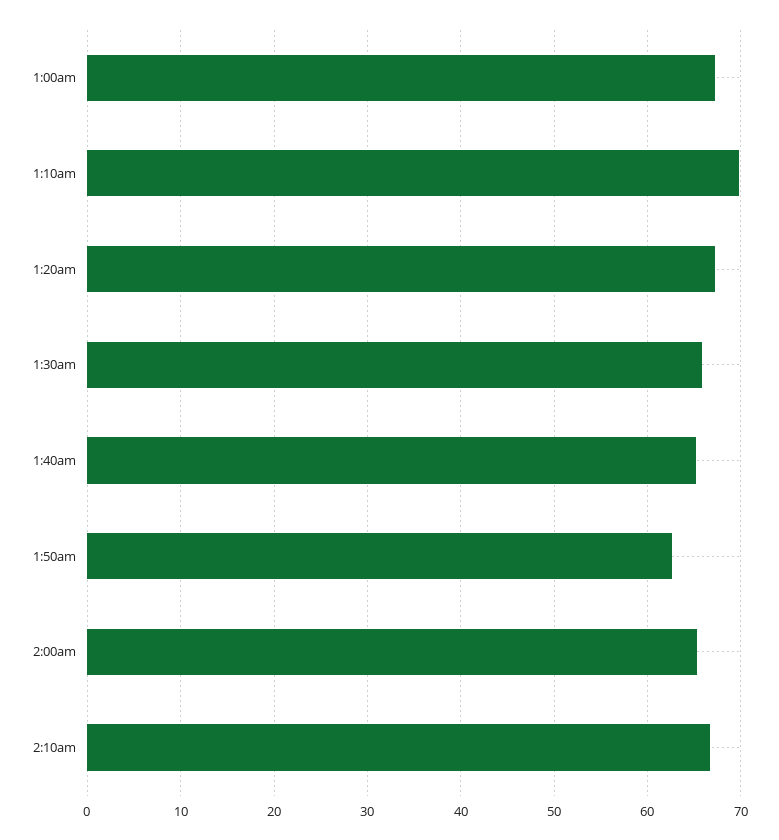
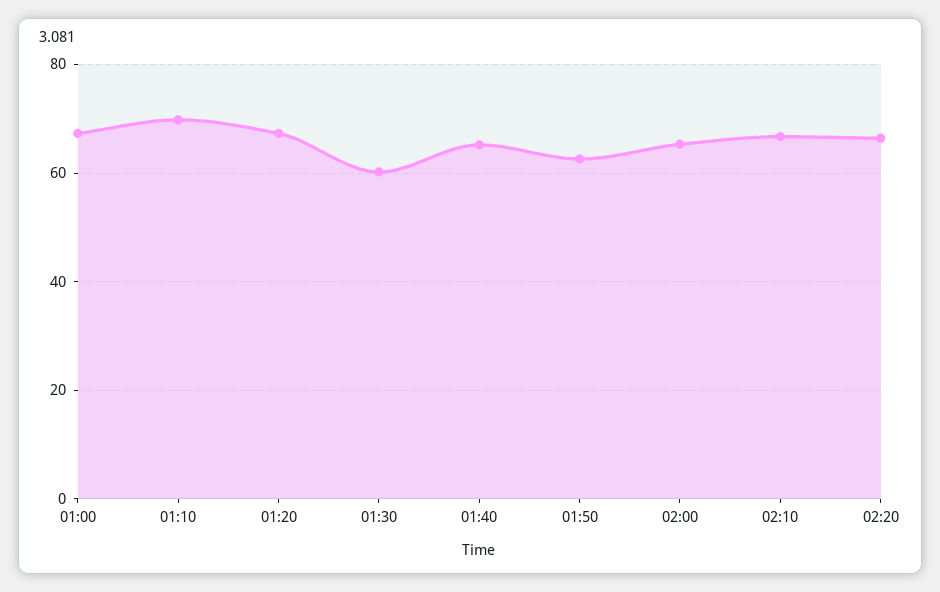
1:30am: 66 -> 60
02:20: none -> 66

